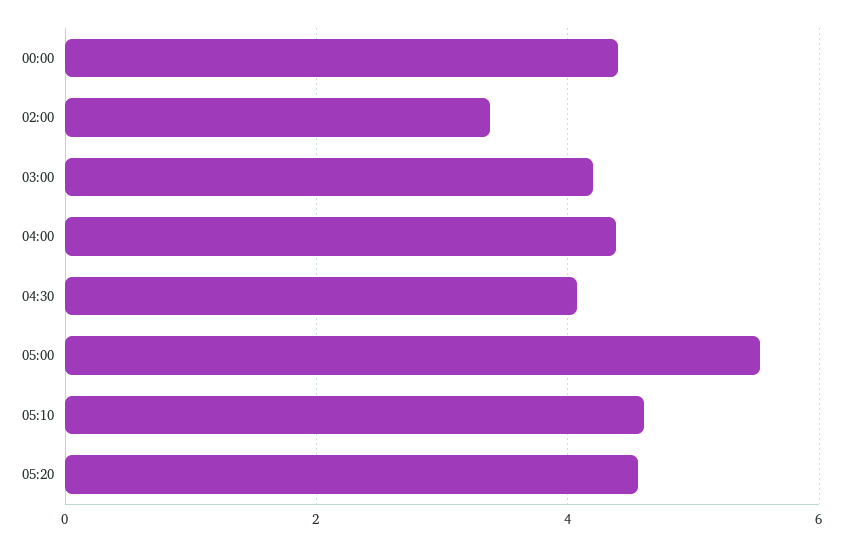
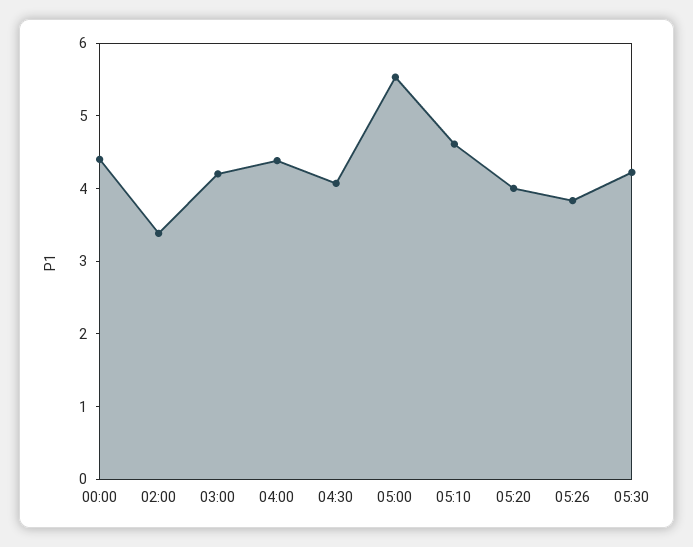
05:20: 4.6 -> 4
05:26: none -> 3.8
05:30: none -> 4.2

